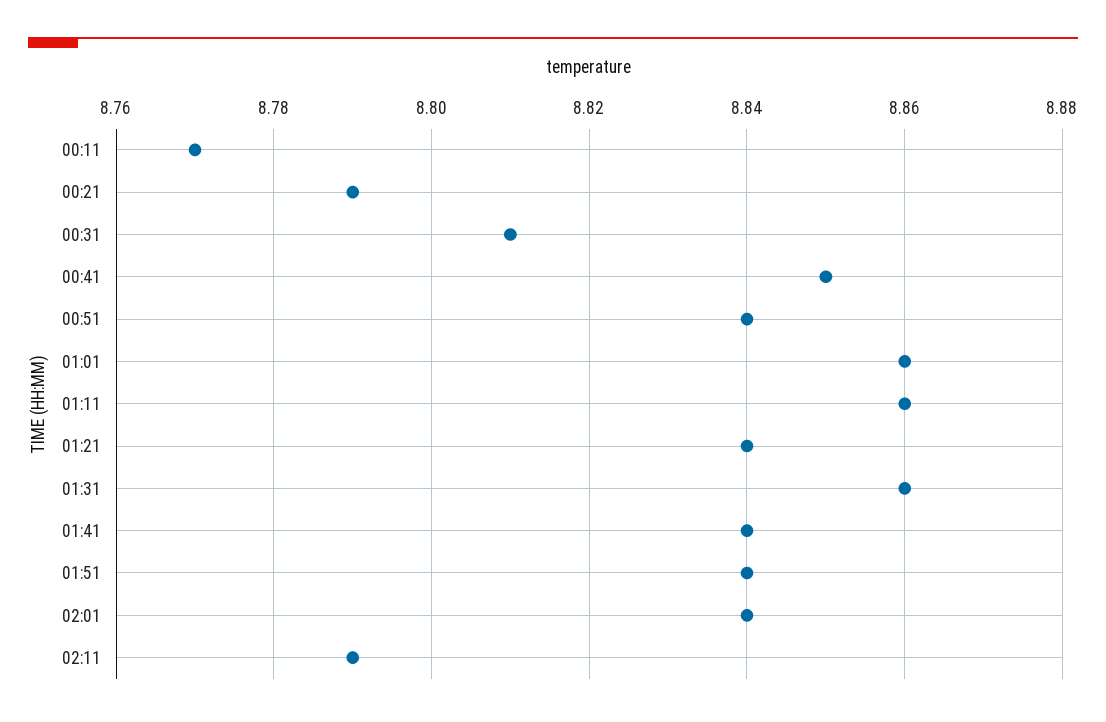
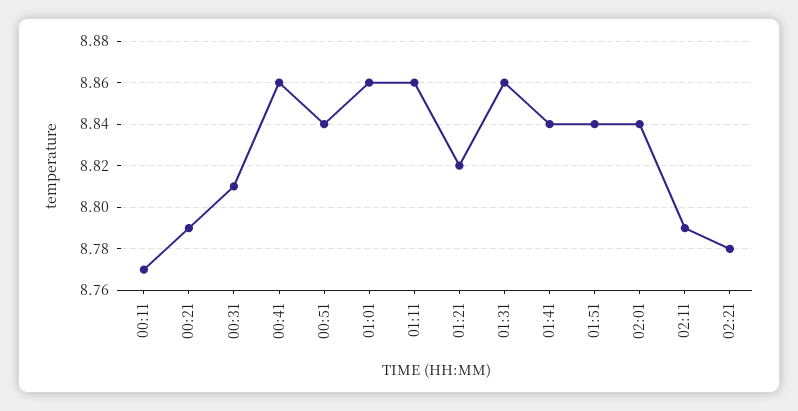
00:41: 8.85 -> 8.86
01:21: 8.84 -> 8.82
02:21: none -> 8.78

